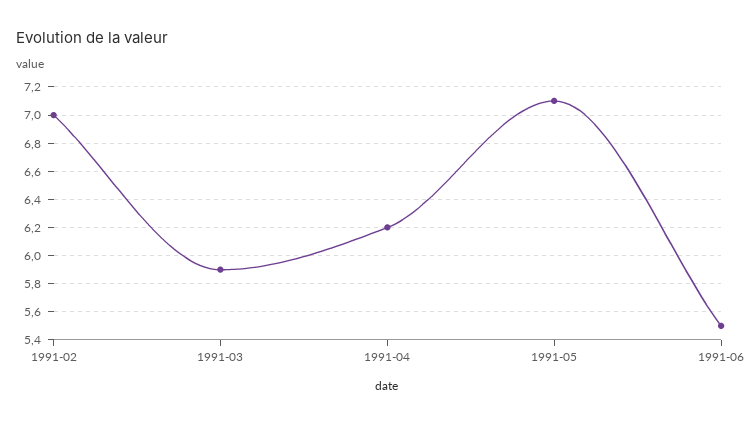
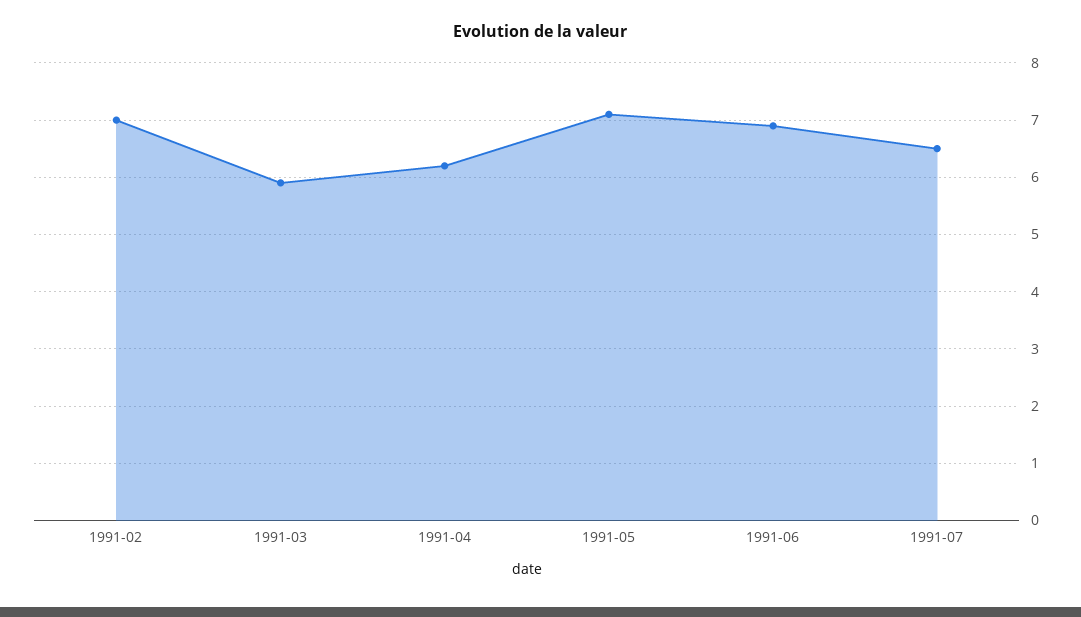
1991-06: 5.5 -> 7
1991-07: none -> 6.5

